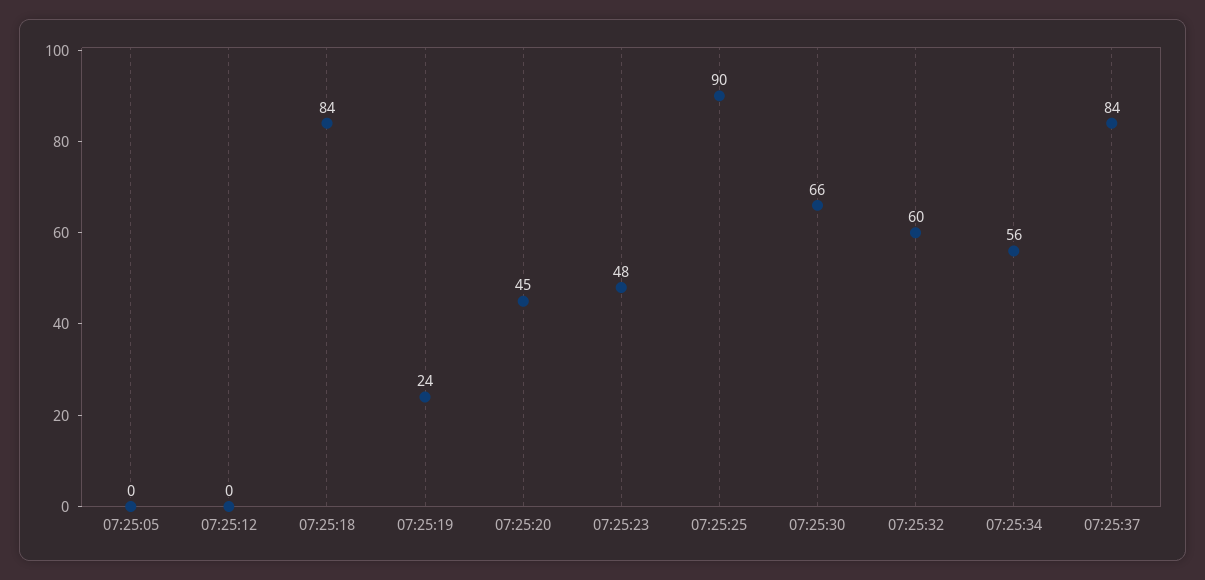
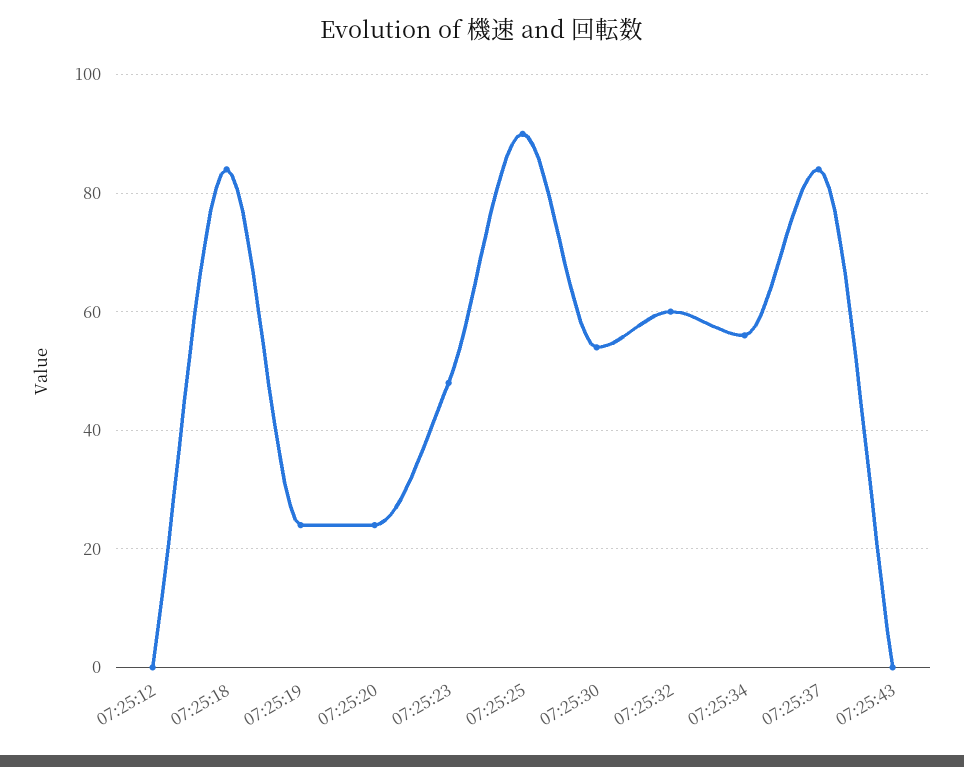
07:25:05: 0 -> none
07:25:20: 45 -> 25
07:25:30: 66 -> 55
07:25:43: none -> 0

